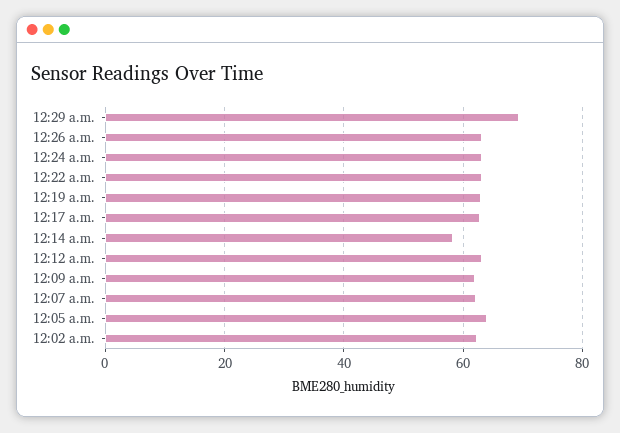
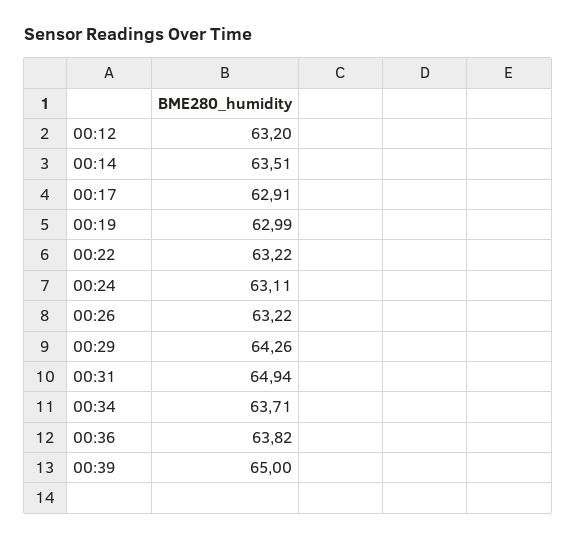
12:29 a.m.: 70 -> 64.26
12:14 a.m.: 58 -> 63.51
12:09 a.m.: 62 -> none
12:07 a.m.: 62 -> none
12:05 a.m.: 64 -> none
12:02 a.m.: 62 -> none
00:31: none -> 64.94
00:34: none -> 63.71
00:36: none -> 63.82
00:39: none -> 65

